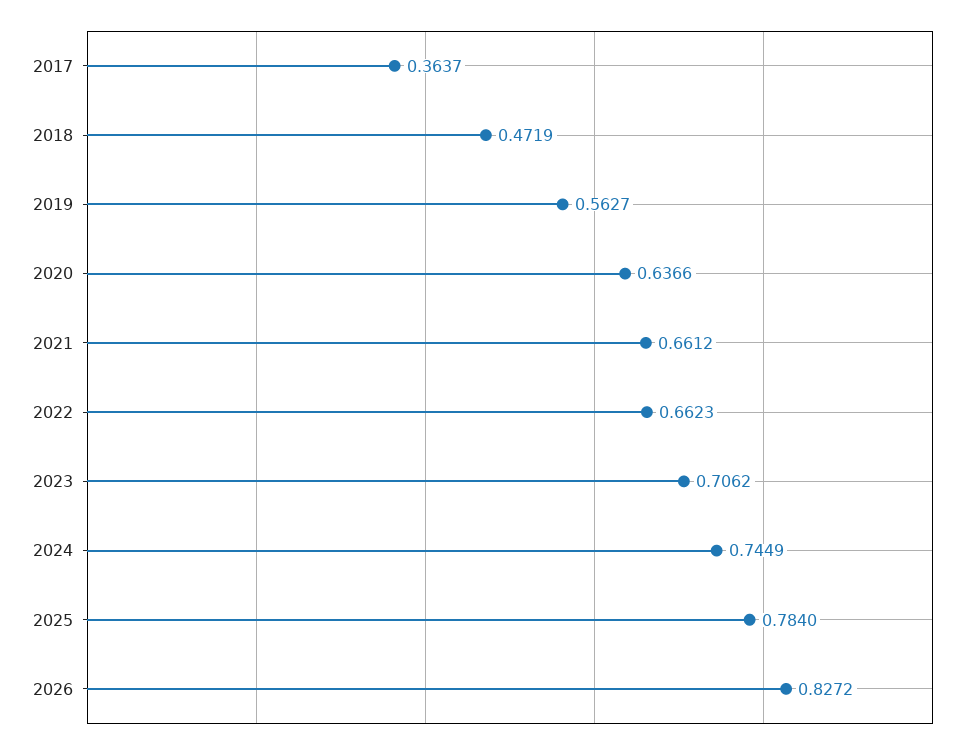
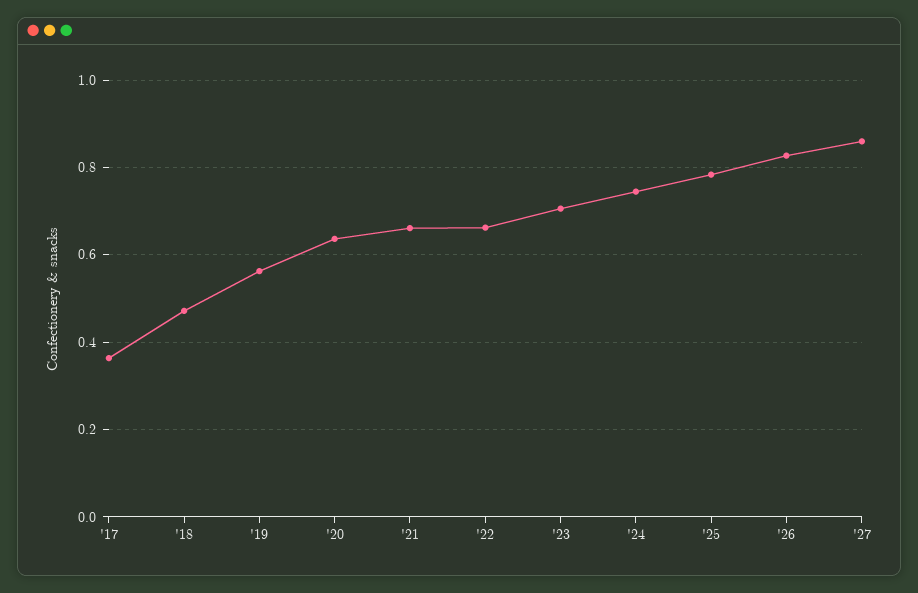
'27: none -> 0.86

